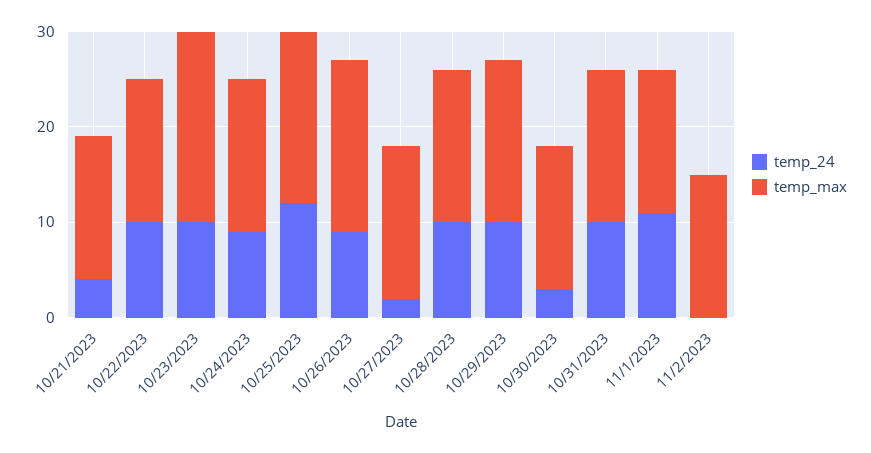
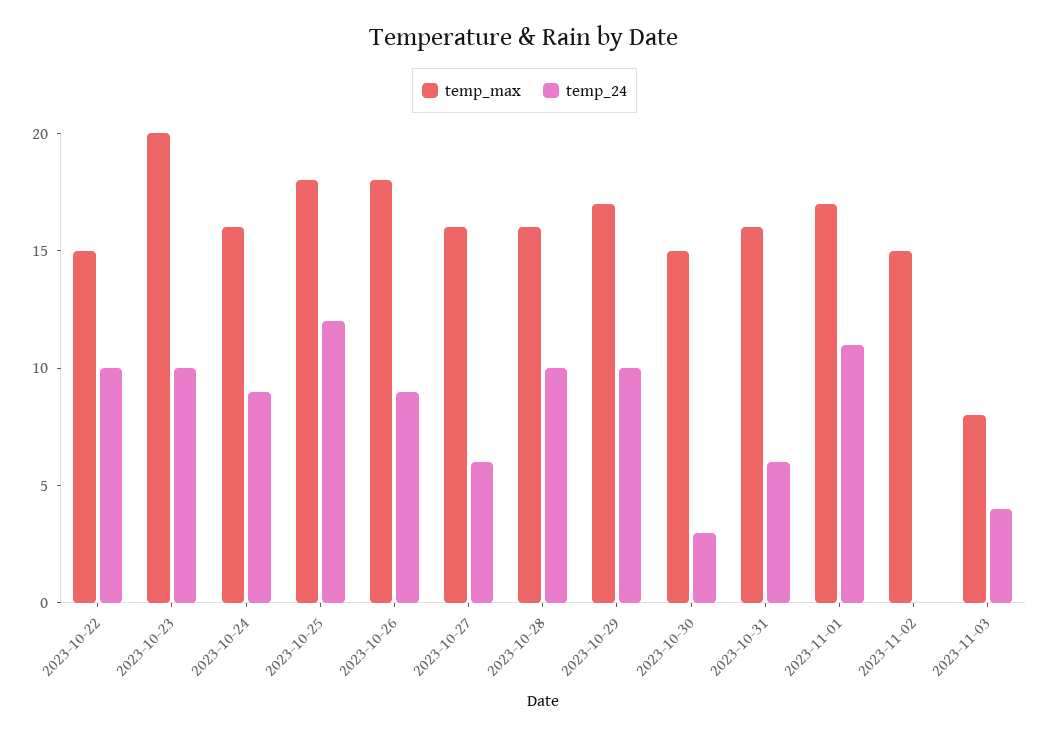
temp_24, 10/21/2023: 4 -> none
temp_max, 10/21/2023: 15 -> none
temp_24, 10/27/2023: 2 -> 6
temp_24, 10/31/2023: 10 -> 6
temp_max, 11/1/2023: 15 -> 17
temp_max, 2023-11-03: none -> 8
temp_24, 2023-11-03: none -> 4

